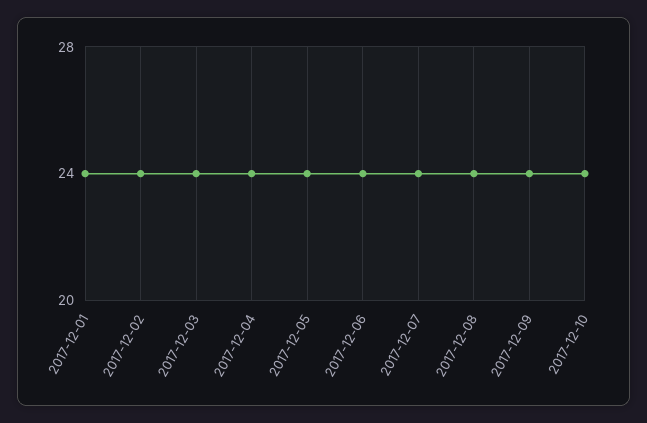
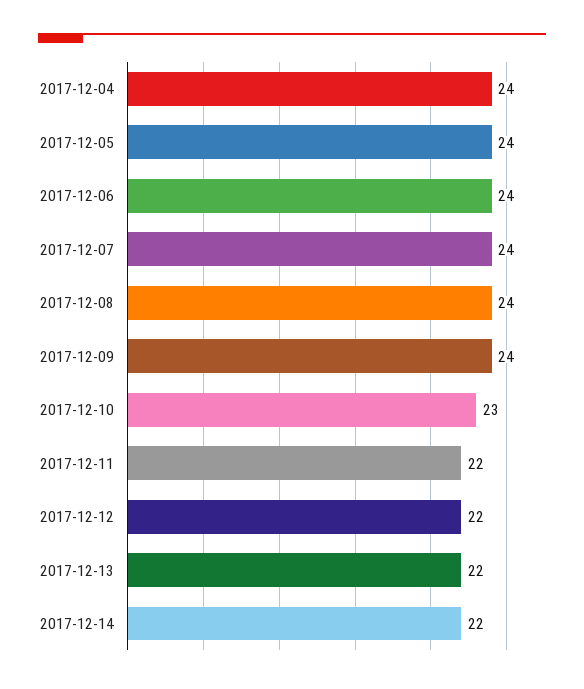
2017-12-01: 24 -> none
2017-12-02: 24 -> none
2017-12-03: 24 -> none
2017-12-10: 24 -> 23
2017-12-11: none -> 22
2017-12-12: none -> 22
2017-12-13: none -> 22
2017-12-14: none -> 22

